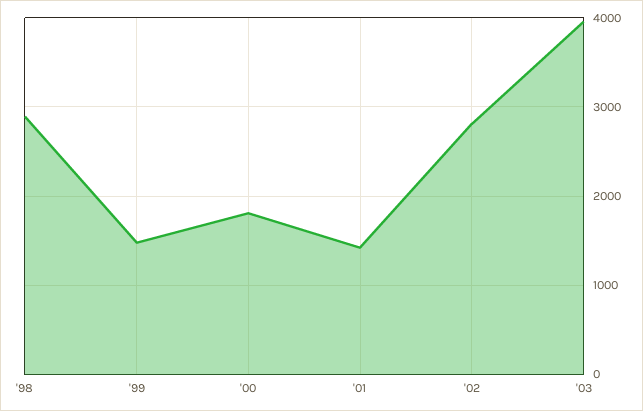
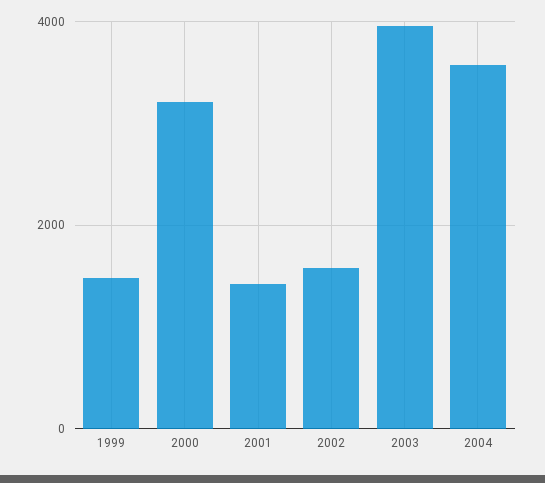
'98: 2900 -> none
'00: 1800 -> 3200
'02: 2800 -> 1600
2004: none -> 3600

